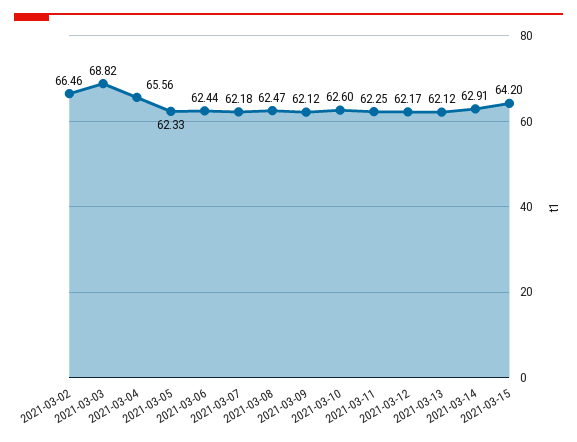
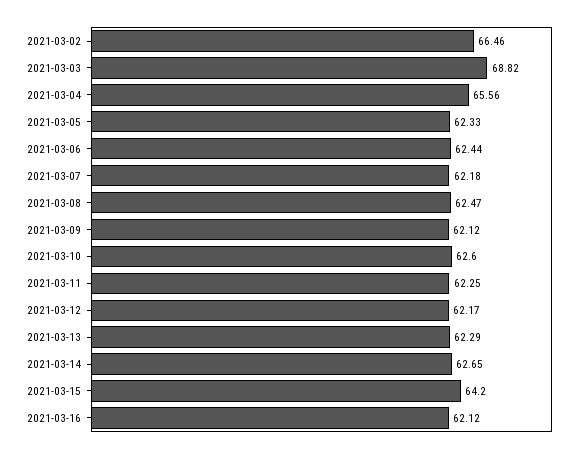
2021-03-13: 62.12 -> 62.29
2021-03-14: 62.91 -> 62.65
2021-03-16: none -> 62.12

